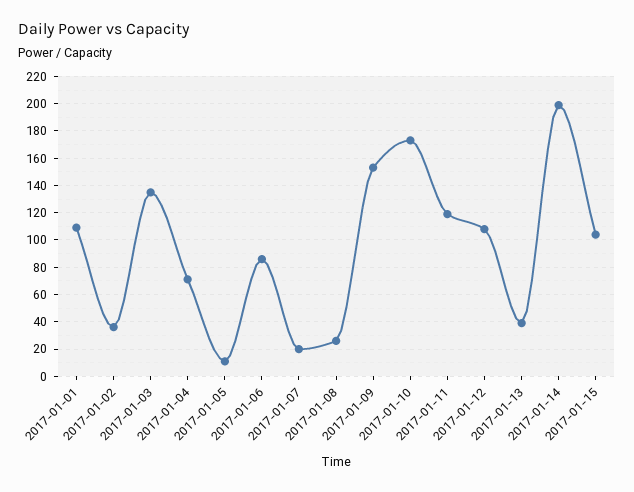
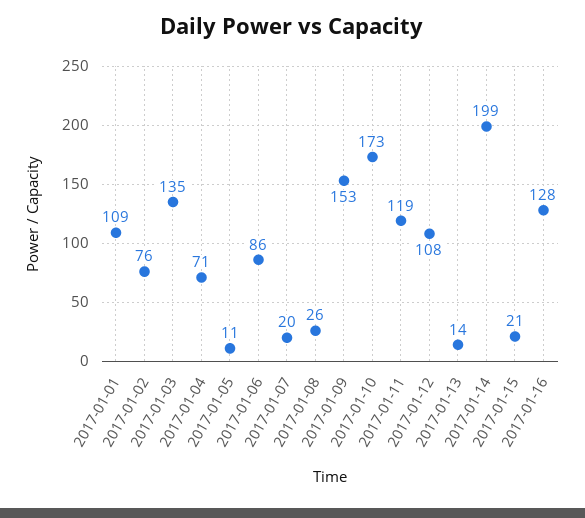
2017-01-02: 35 -> 76
2017-01-13: 40 -> 14
2017-01-15: 105 -> 21
2017-01-16: none -> 128

